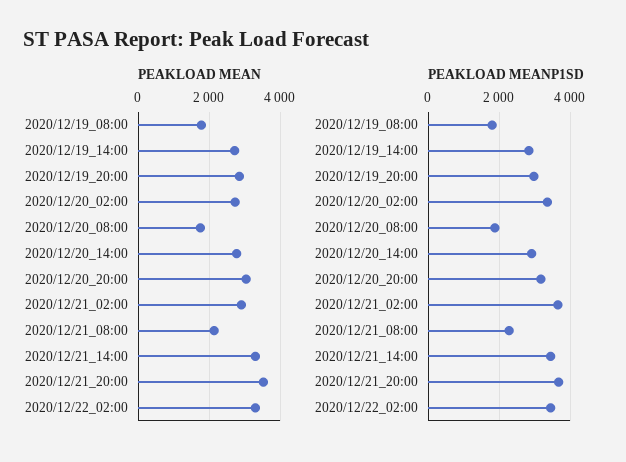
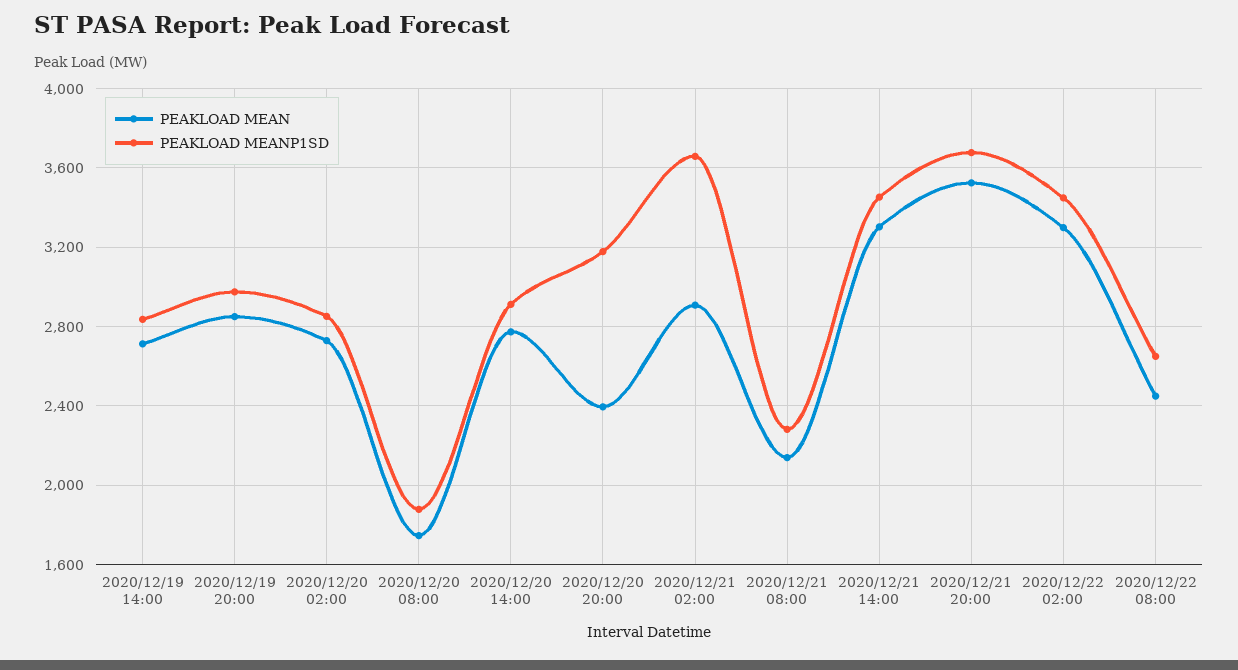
PEAKLOAD MEAN, 2020/12/19_08:00: 1800 -> none
PEAKLOAD MEAN, 2020/12/20_20:00: 3000 -> 2400
PEAKLOAD MEANP1SD, 2020/12/19_08:00: 1800 -> none
PEAKLOAD MEANP1SD, 2020/12/20_02:00: 3400 -> 2850
PEAKLOAD MEAN, 2020/12/22 08:00: none -> 2450
PEAKLOAD MEANP1SD, 2020/12/22 08:00: none -> 2650

